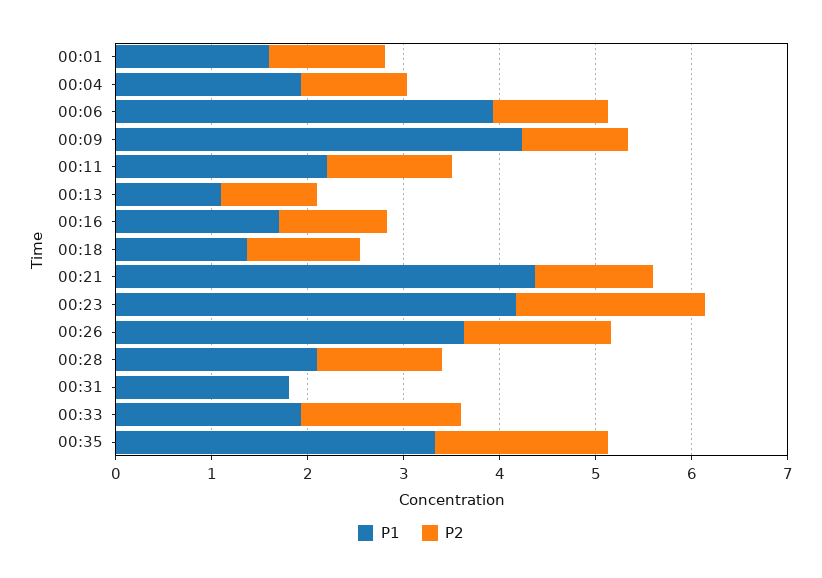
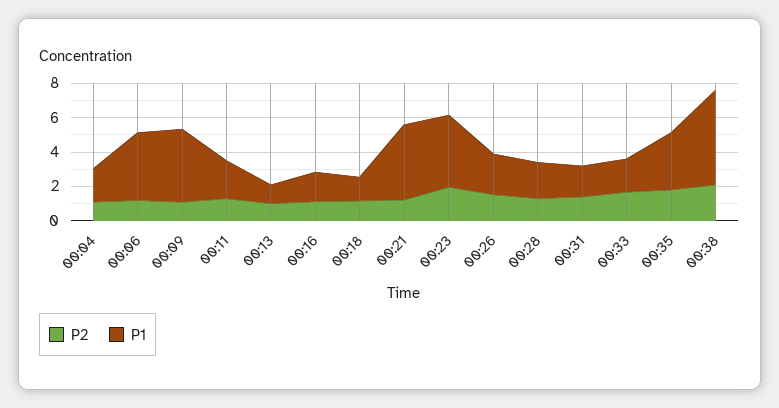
P1, 00:01: 1.6 -> none
P2, 00:01: 1.2 -> none
P1, 00:26: 3.6 -> 2.5
P2, 00:31: 0 -> 1.5
P2, 00:38: none -> 2
P1, 00:38: none -> 5.5

